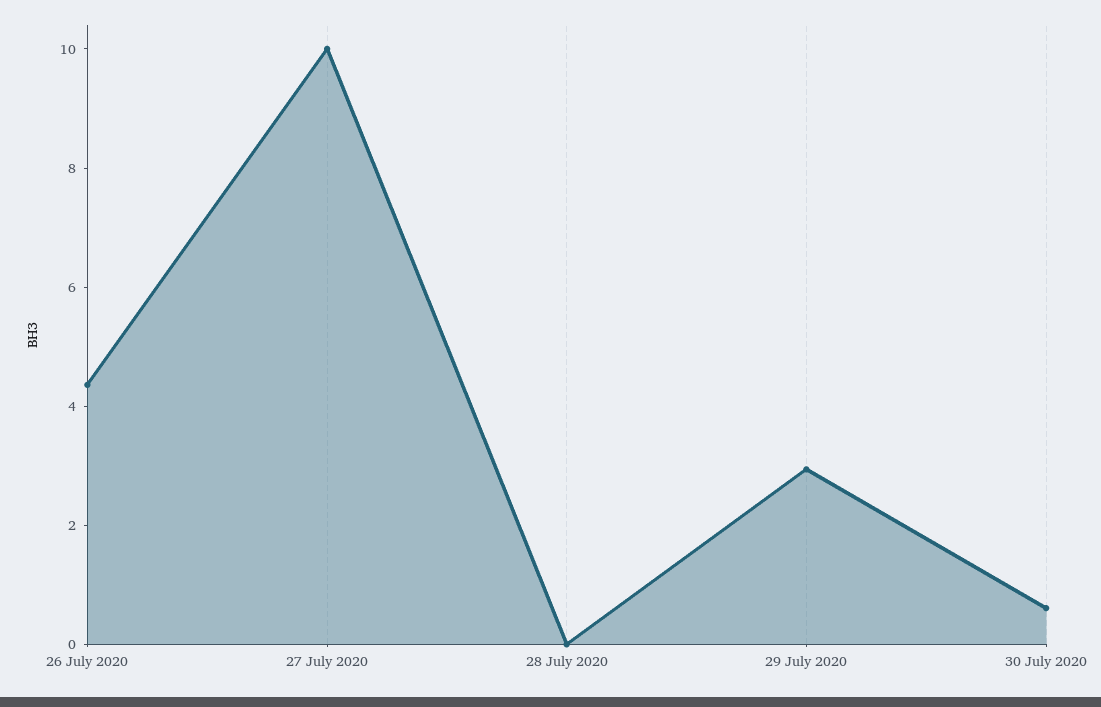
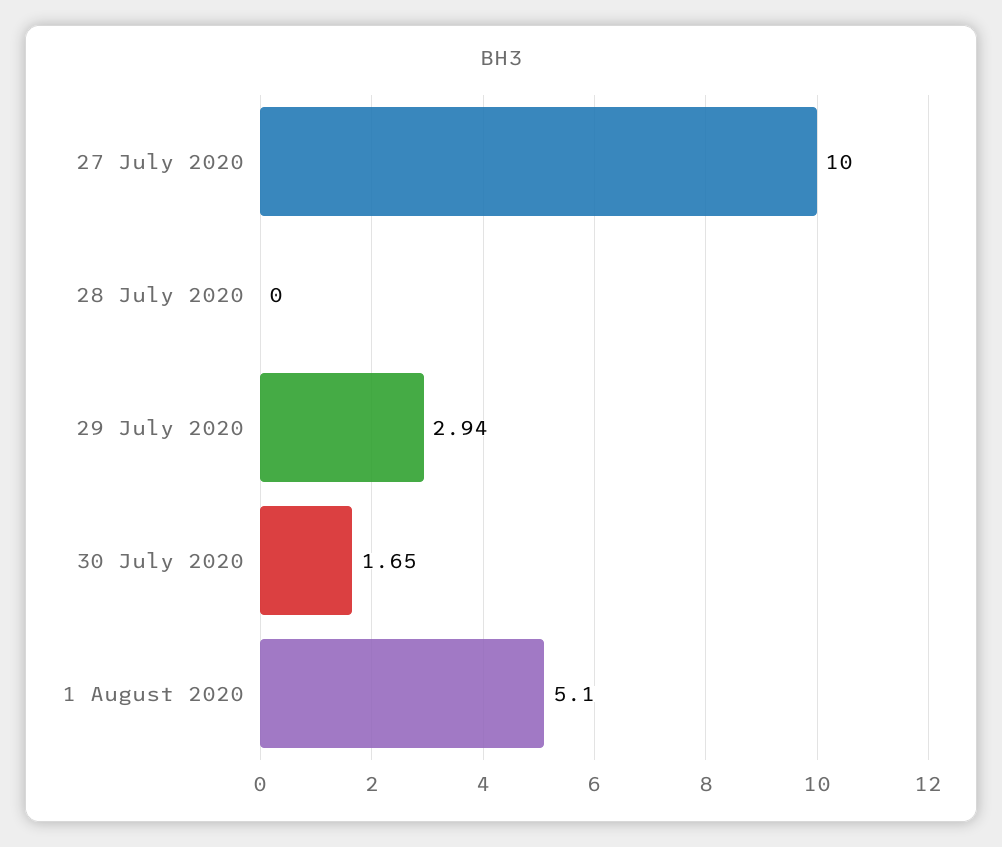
26 July 2020: 4.5 -> none
30 July 2020: 0.5 -> 1.65
1 August 2020: none -> 5.1

